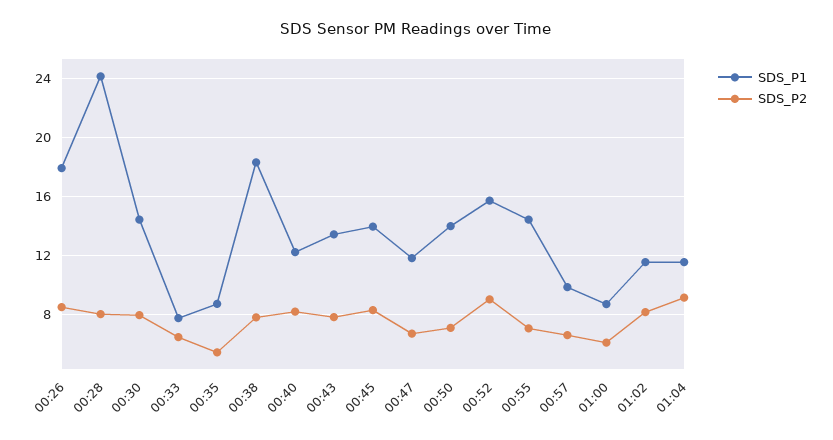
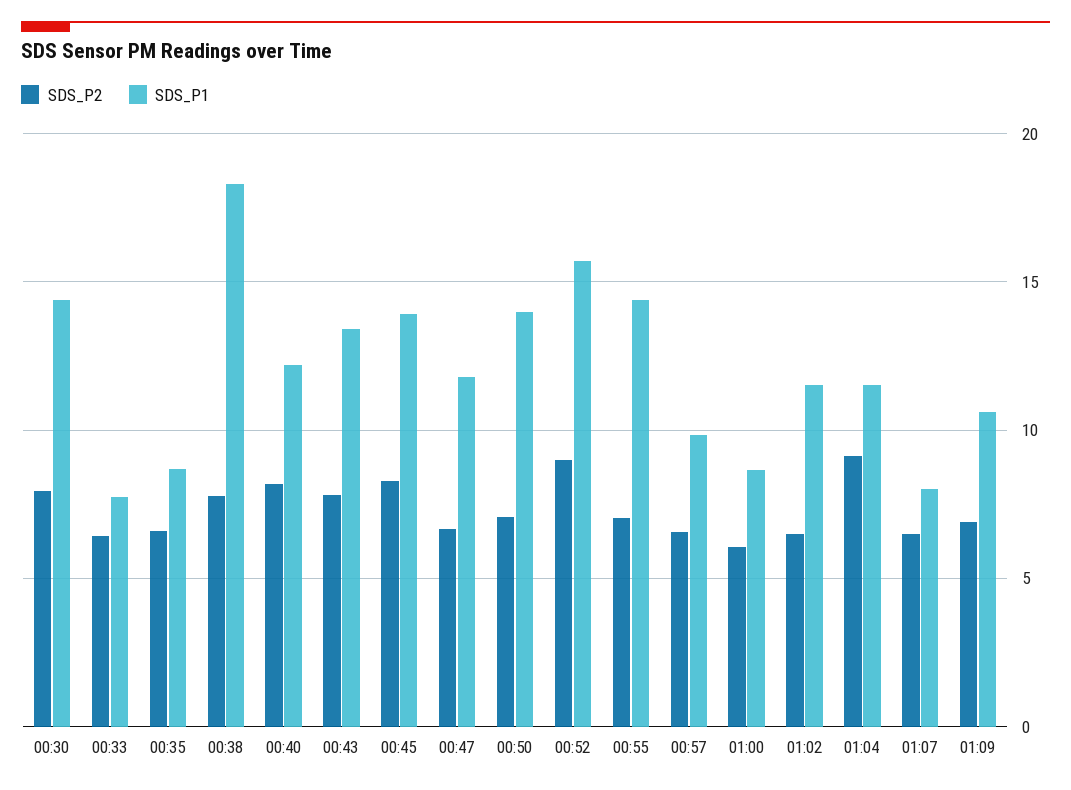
SDS_P1, 00:26: 18 -> none
SDS_P2, 00:26: 8.5 -> none
SDS_P1, 00:28: 24 -> none
SDS_P2, 00:28: 8 -> none
SDS_P2, 00:35: 5.5 -> 6.5
SDS_P2, 01:02: 8 -> 6.5
SDS_P2, 01:07: none -> 6.5
SDS_P1, 01:07: none -> 8
SDS_P2, 01:09: none -> 7
SDS_P1, 01:09: none -> 10.5

